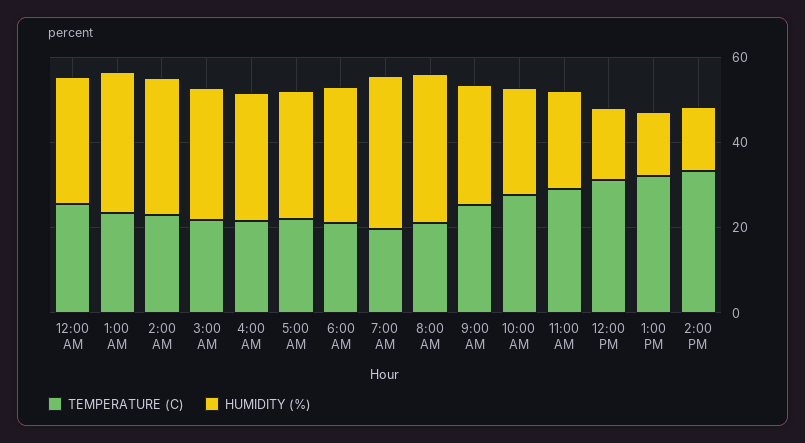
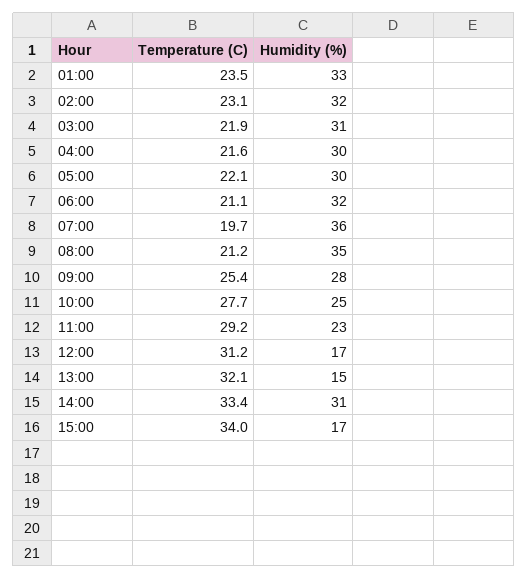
TEMPERATURE (C), 12:00 AM: 25 -> none
HUMIDITY (%), 12:00 AM: 30 -> none
HUMIDITY (%), 2:00 PM: 15 -> 31
TEMPERATURE (C), 15:00: none -> 34
HUMIDITY (%), 15:00: none -> 17

